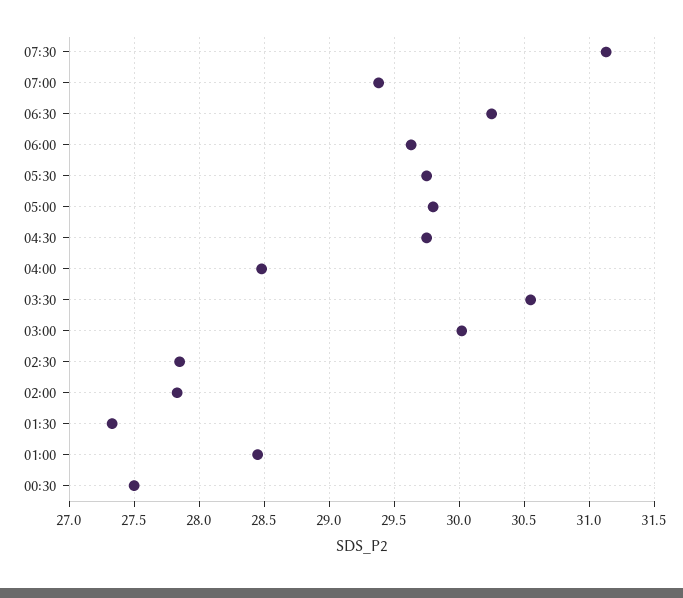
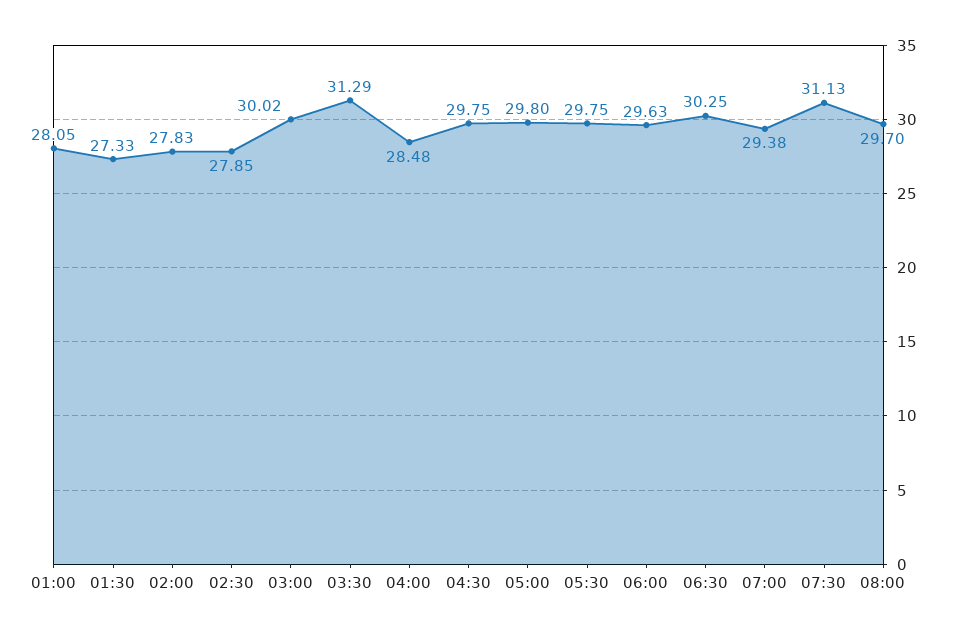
03:30: 30.55 -> 31.29
01:00: 28.45 -> 28.05
00:30: 27.5 -> none
08:00: none -> 29.7

